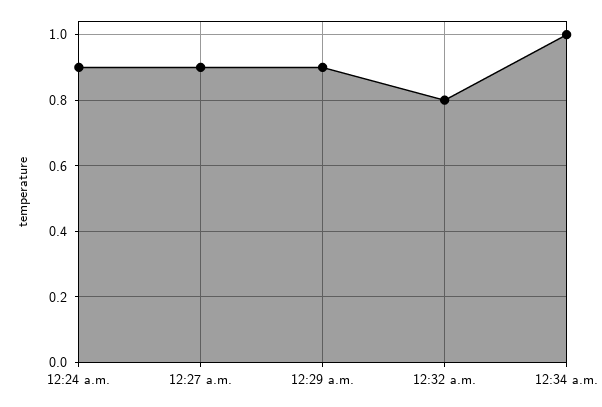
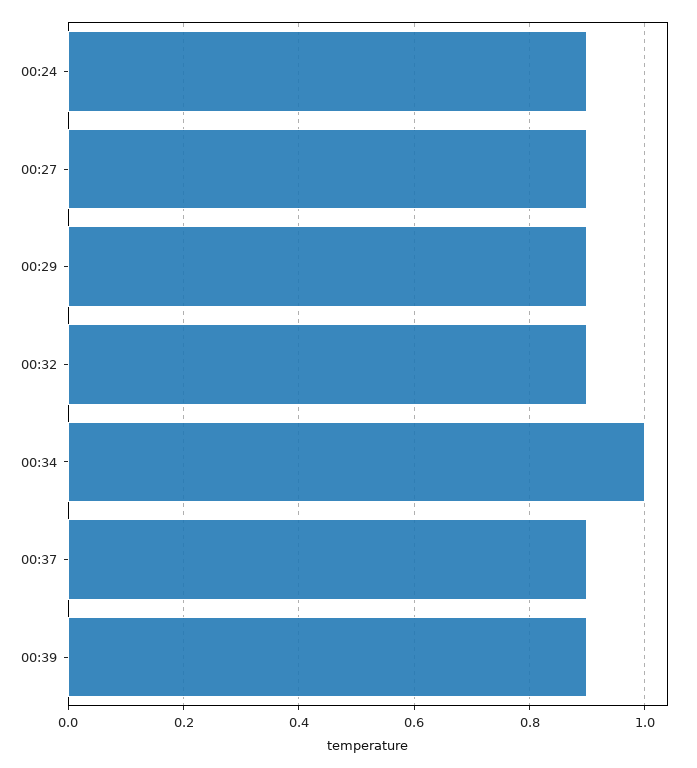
12:32 a.m.: 0.8 -> 0.9
00:37: none -> 0.9
00:39: none -> 0.9

